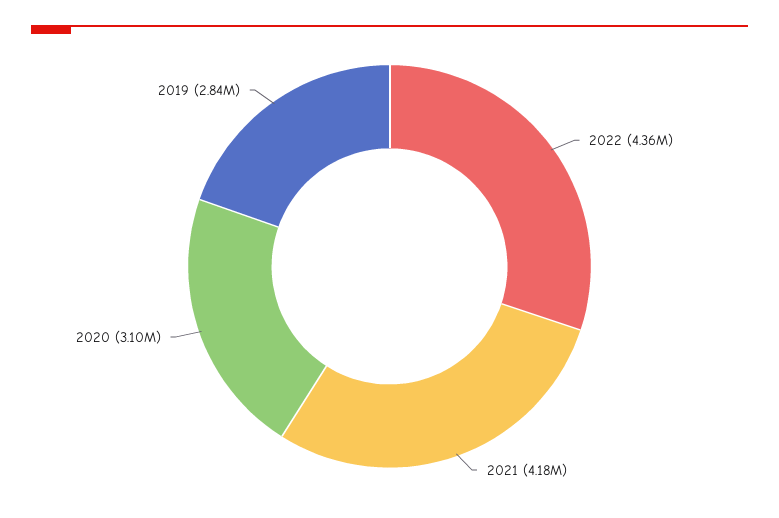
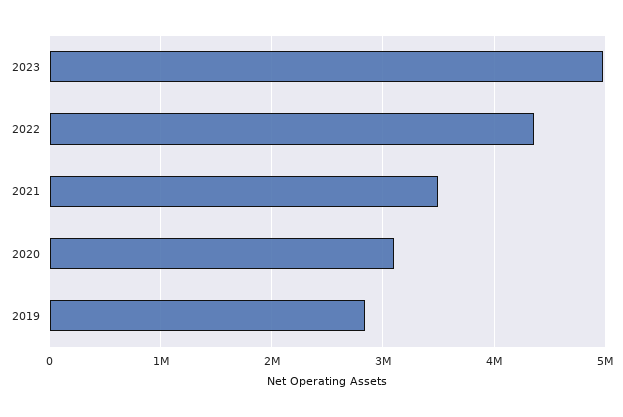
2021: 4180000 -> 3500000
2023: none -> 5000000

